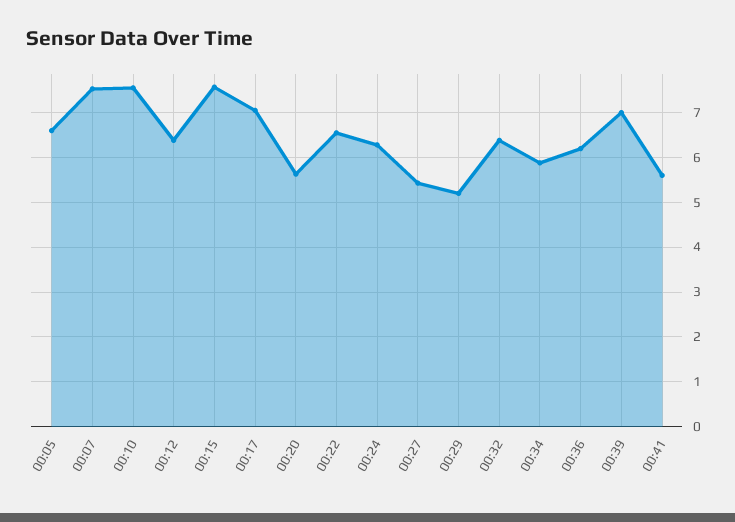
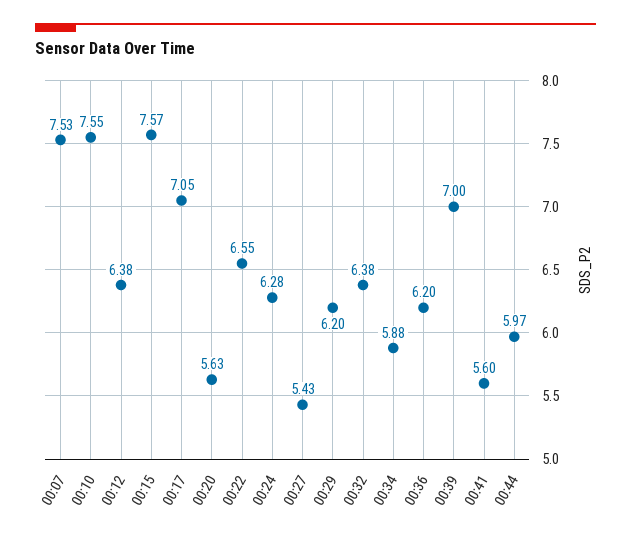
00:05: 6.6 -> none
00:29: 5.2 -> 6.2
00:44: none -> 5.97

